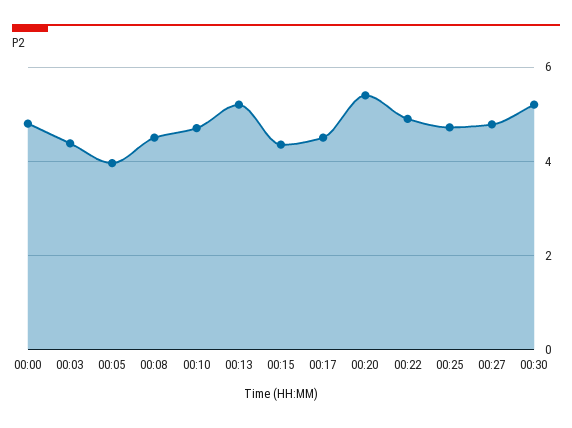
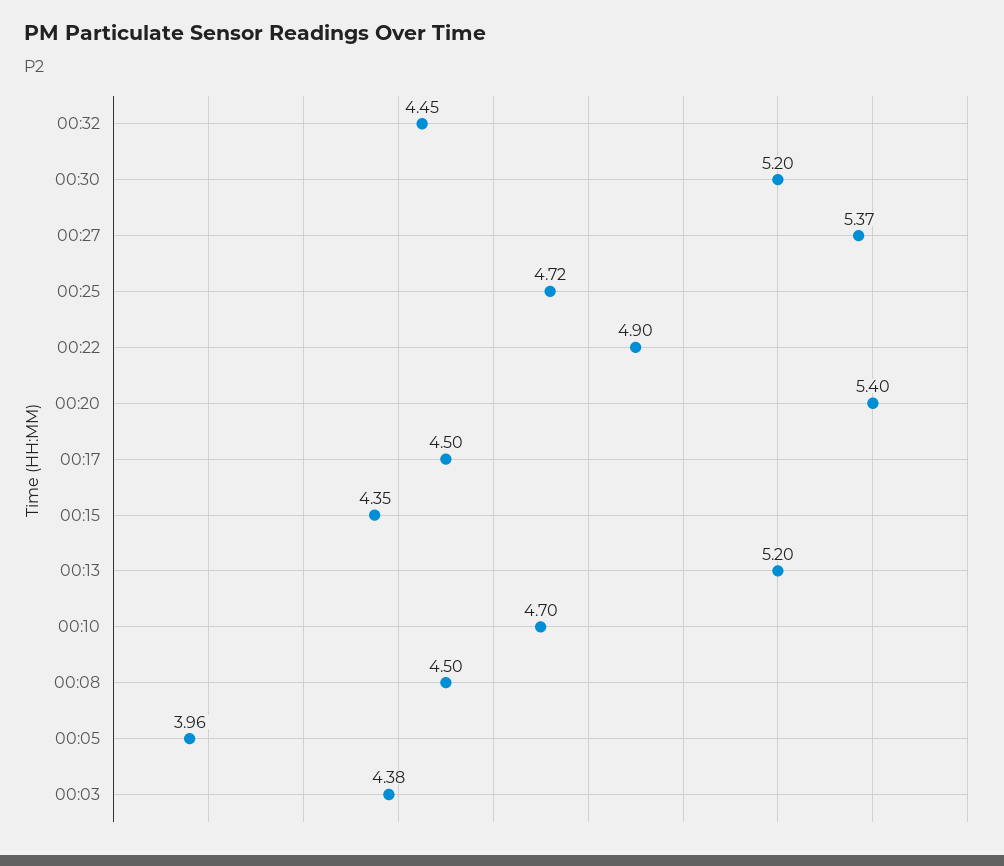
00:00: 4.8 -> none
00:27: 4.8 -> 5.37
00:32: none -> 4.45

